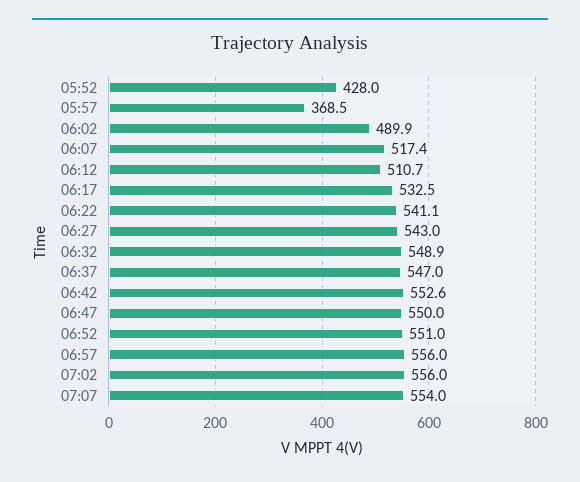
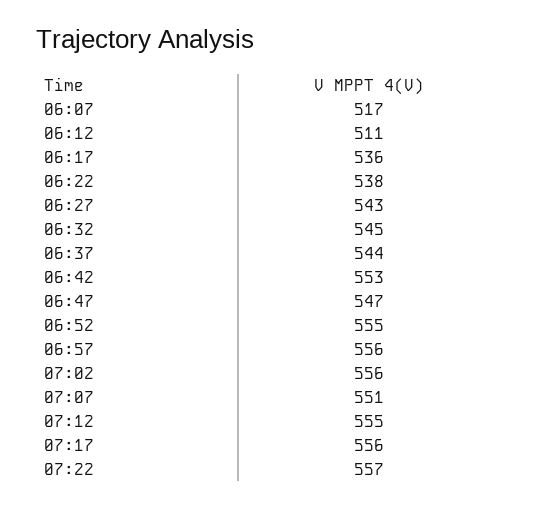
05:52: 428 -> none
05:57: 368.5 -> none
06:02: 489.9 -> none
06:17: 532.5 -> 536
06:22: 541.1 -> 538
06:32: 548.9 -> 545
06:37: 547 -> 544
06:47: 550 -> 547
06:52: 551 -> 555
07:07: 554 -> 551
07:12: none -> 555
07:17: none -> 556
07:22: none -> 557

